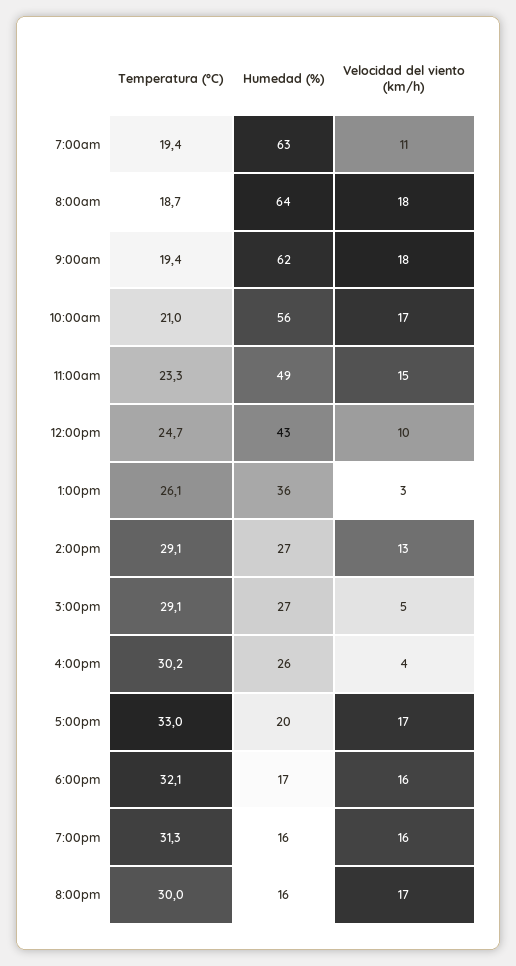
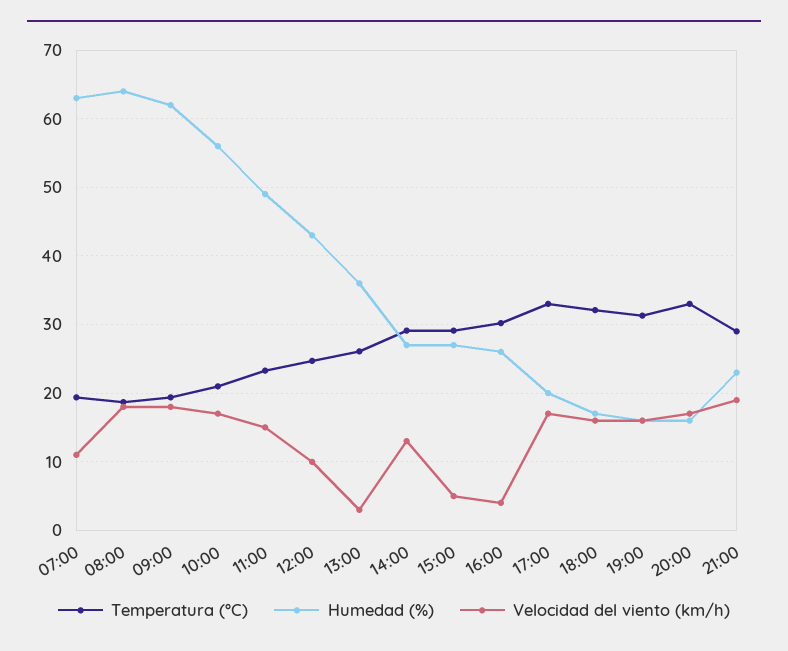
Temperatura (°C), 8:00pm: 30 -> 33
Temperatura (°C), 21:00: none -> 29
Humedad (%), 21:00: none -> 23
Velocidad del viento (km/h), 21:00: none -> 19

